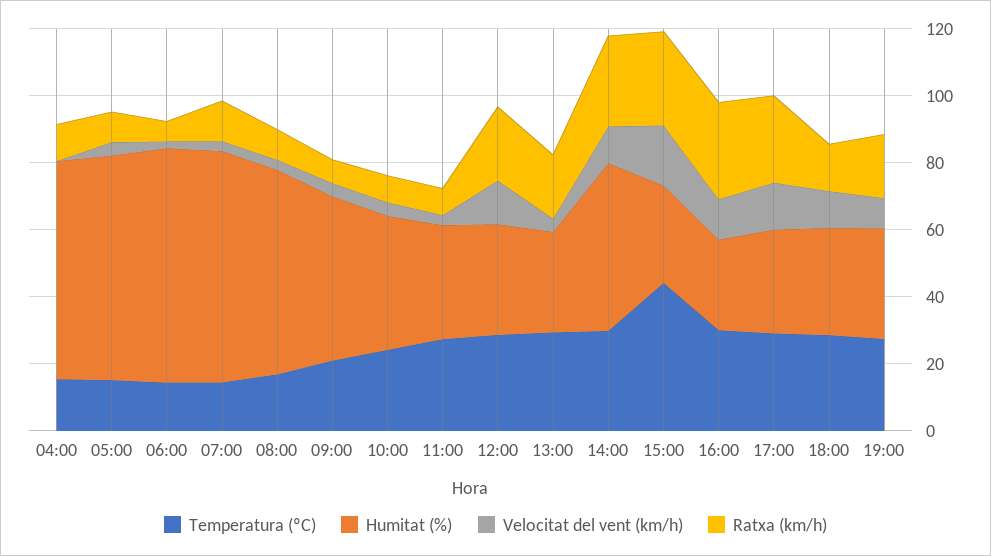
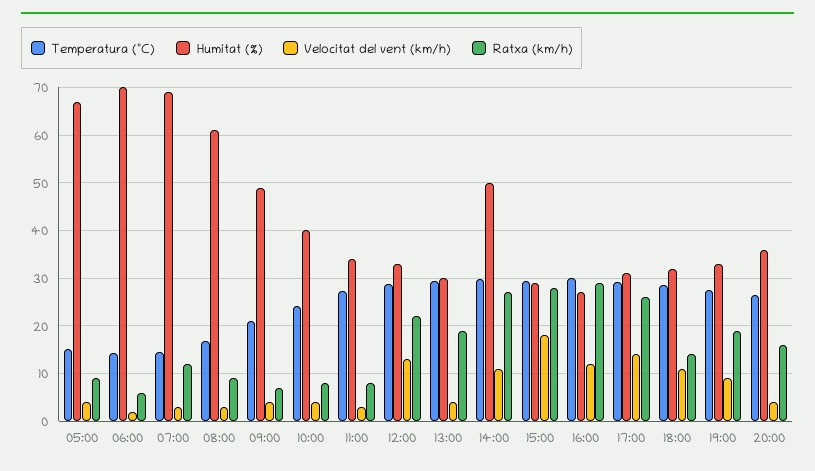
Temperatura (ºC), 04:00: 15 -> none
Humitat (%), 04:00: 65 -> none
Velocitat del vent (km/h), 04:00: 0 -> none
Ratxa (km/h), 04:00: 10 -> none
Temperatura (ºC), 15:00: 45 -> 30
Temperatura (ºC), 20:00: none -> 26
Humitat (%), 20:00: none -> 36
Velocitat del vent (km/h), 20:00: none -> 4
Ratxa (km/h), 20:00: none -> 16

